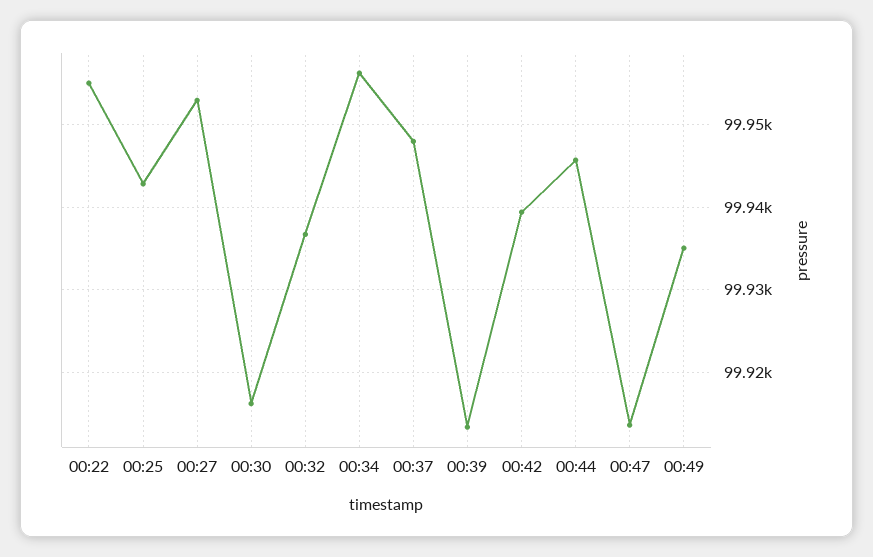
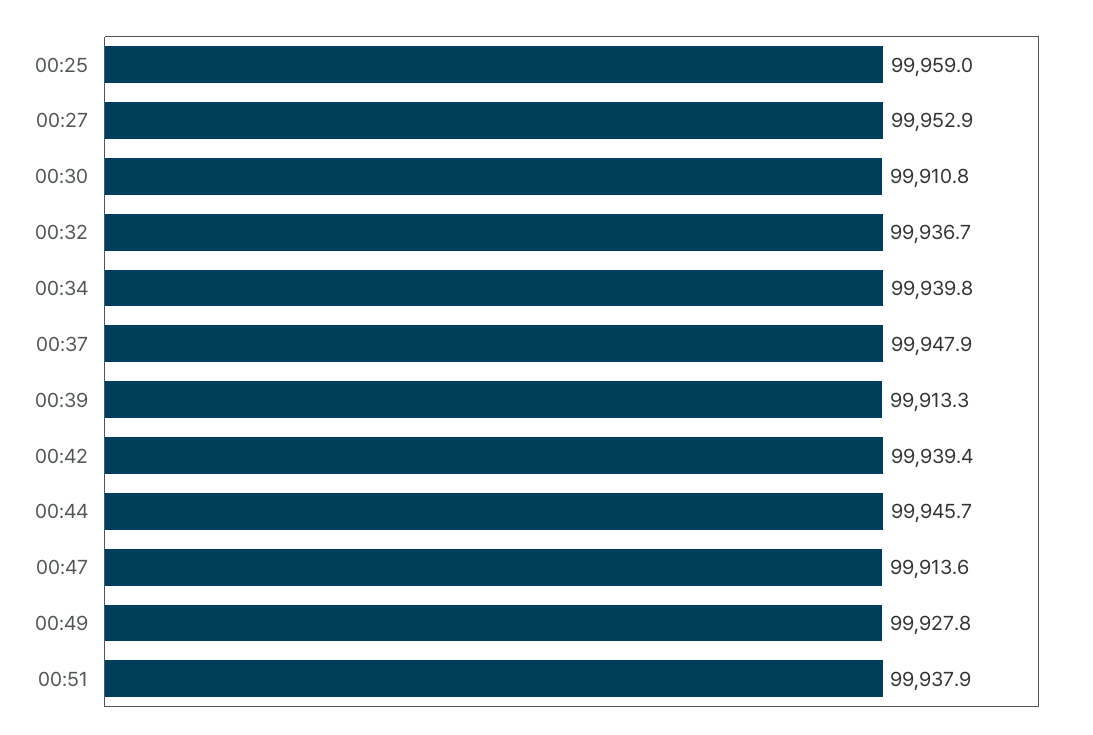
00:22: 99955 -> none
00:25: 99943 -> 99959
00:30: 99916 -> 99910.8
00:34: 99956 -> 99939.8
00:49: 99935 -> 99927.8
00:51: none -> 99937.9

